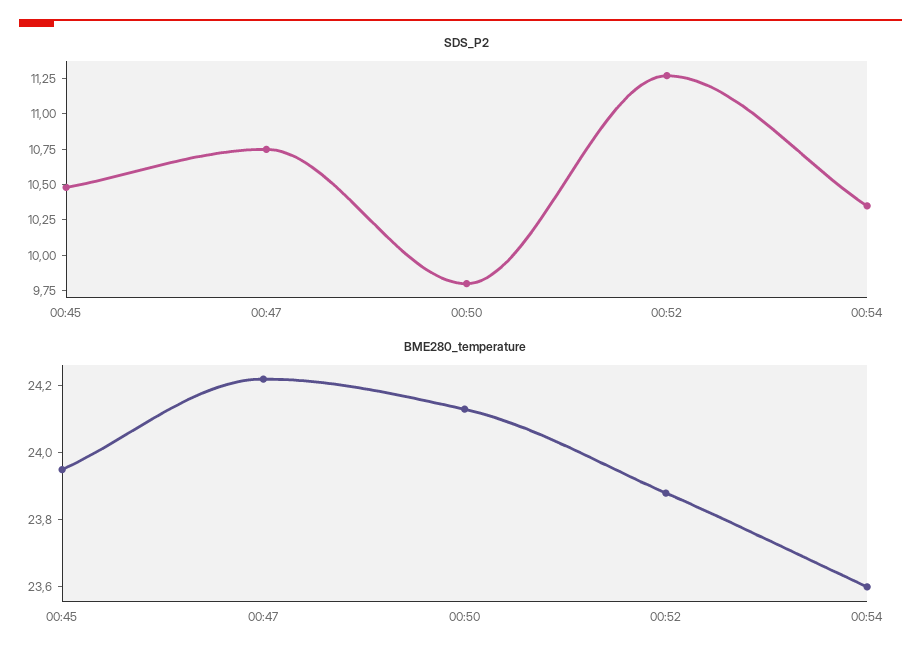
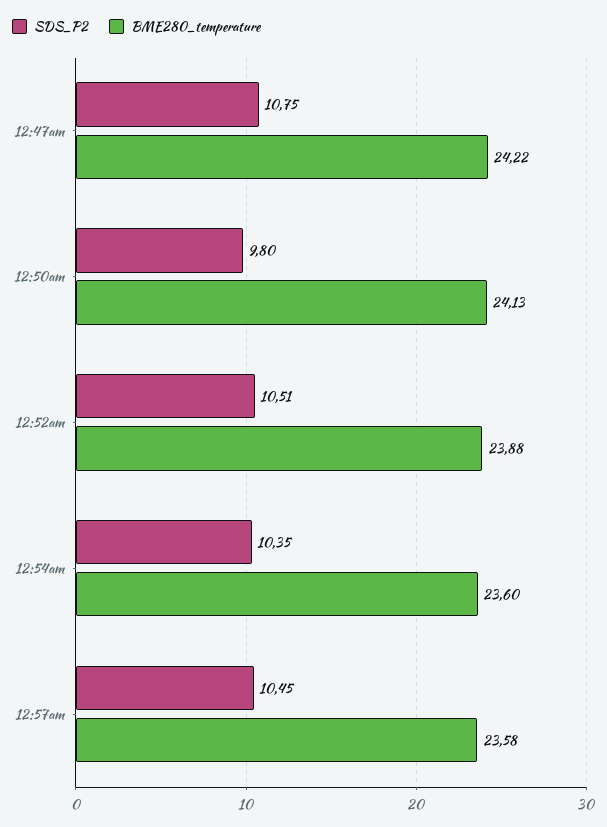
SDS_P2, 00:45: 10.5 -> none
SDS_P2, 00:52: 11.25 -> 10.51
BME280_temperature, 00:45: 23.95 -> none
SDS_P2, 12:57am: none -> 10.45
BME280_temperature, 12:57am: none -> 23.58

